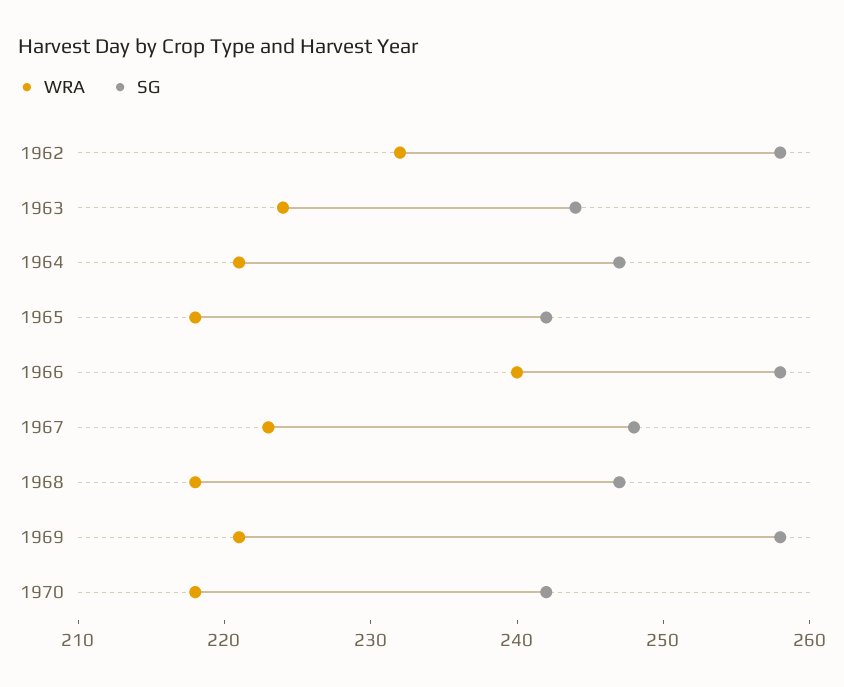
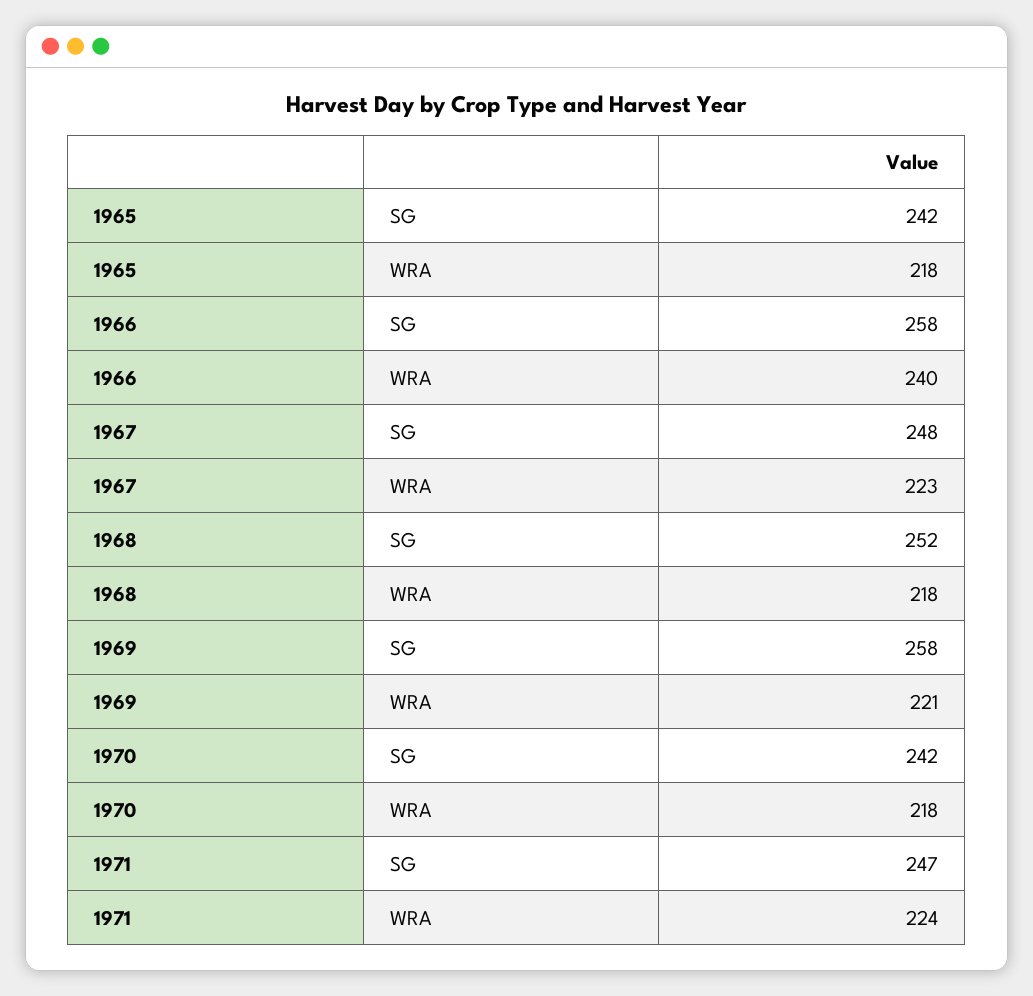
WRA, 1962: 232 -> none
SG, 1962: 258 -> none
WRA, 1963: 224 -> none
SG, 1963: 244 -> none
WRA, 1964: 221 -> none
SG, 1964: 247 -> none
SG, 1968: 247 -> 252
SG, 1971: none -> 247
WRA, 1971: none -> 224

